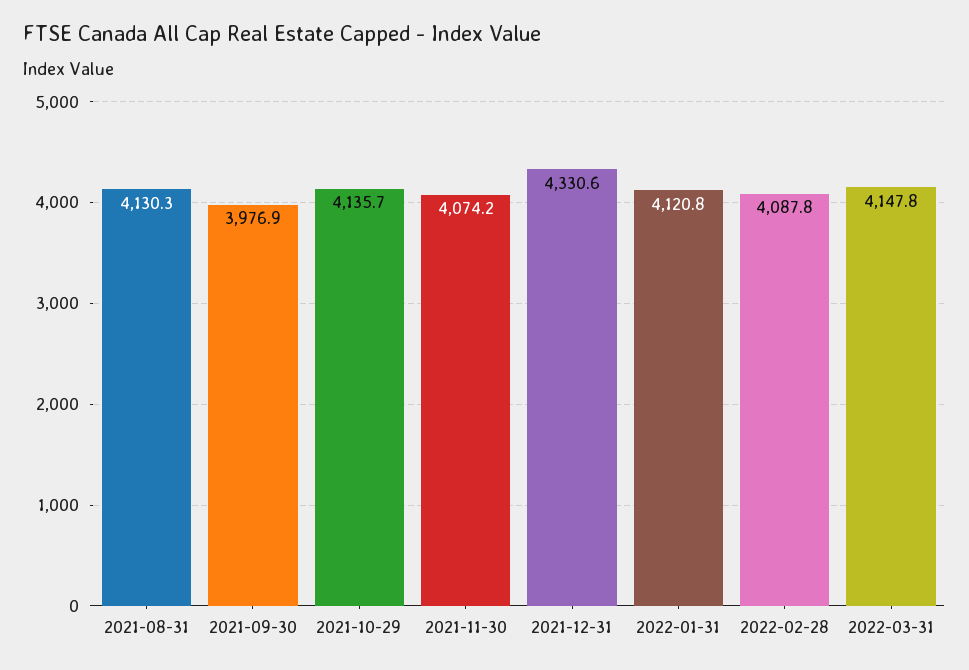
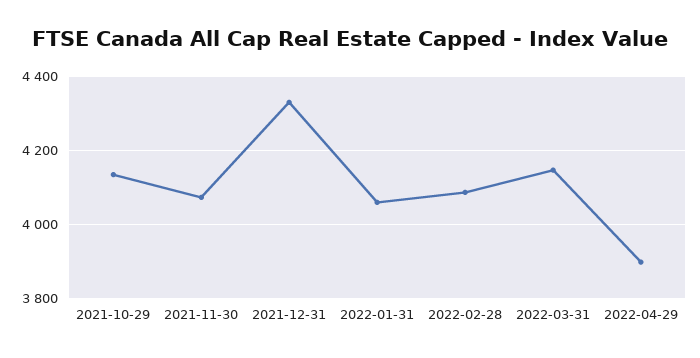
2021-08-31: 4130.3 -> none
2021-09-30: 3976.9 -> none
2022-01-31: 4120.8 -> 4060
2022-04-29: none -> 3900

